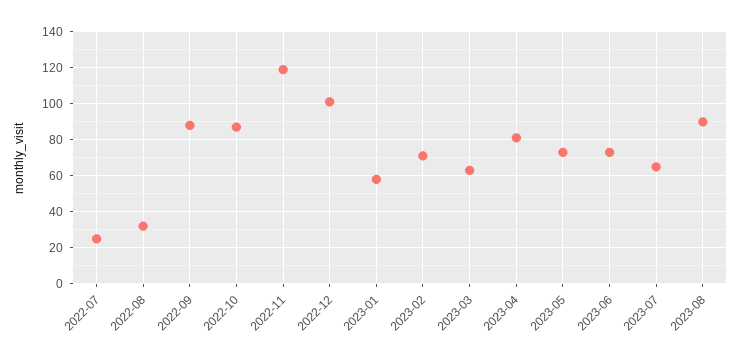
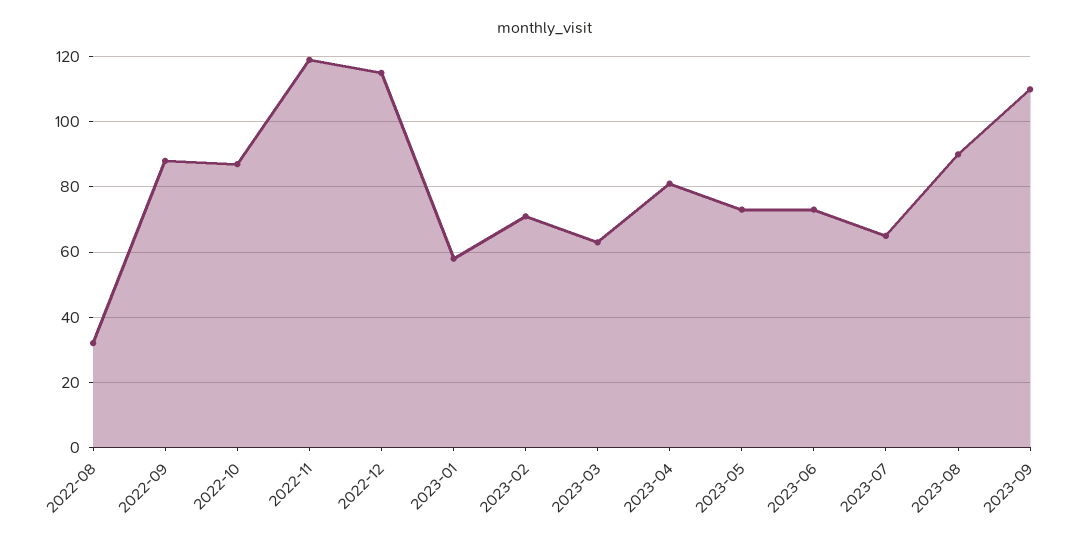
2022-07: 25 -> none
2022-12: 100 -> 115
2023-09: none -> 110

